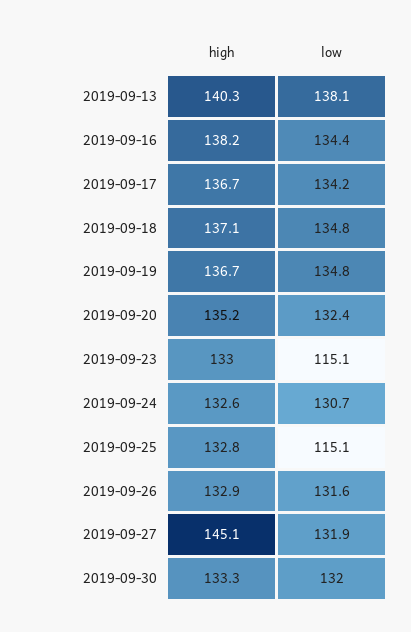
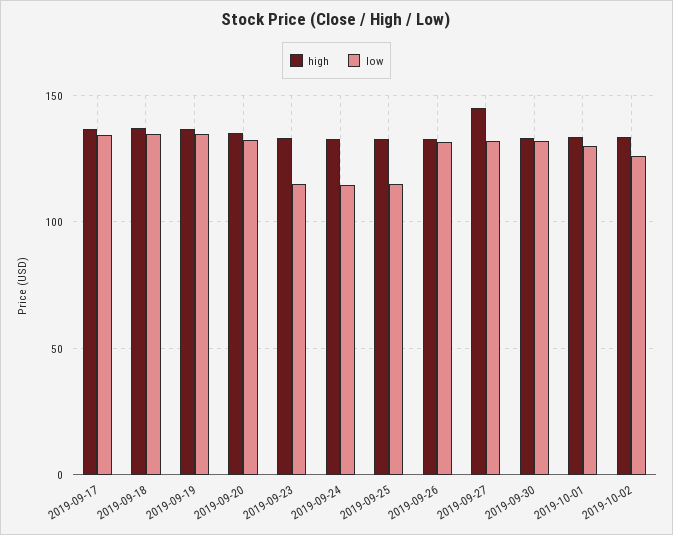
high, 2019-09-13: 140.3 -> none
low, 2019-09-13: 138.1 -> none
high, 2019-09-16: 138.2 -> none
low, 2019-09-16: 134.4 -> none
low, 2019-09-24: 130.7 -> 115
high, 2019-10-01: none -> 135
low, 2019-10-01: none -> 130
high, 2019-10-02: none -> 135
low, 2019-10-02: none -> 125

